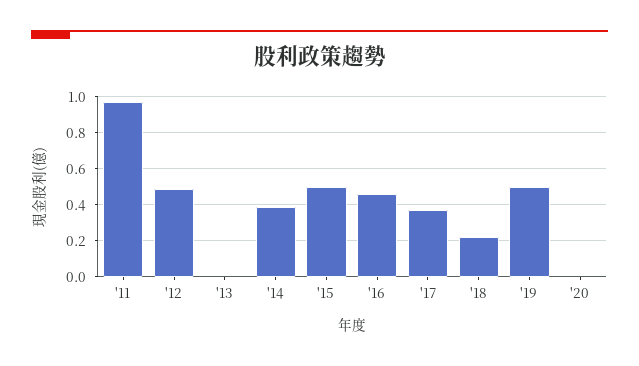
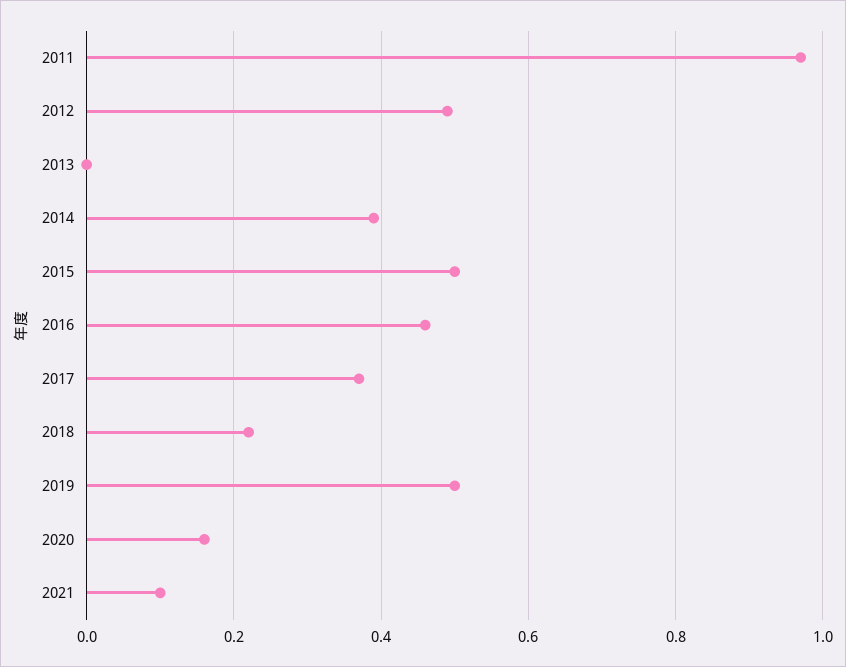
'20: 0 -> 0.15
2021: none -> 0.1

